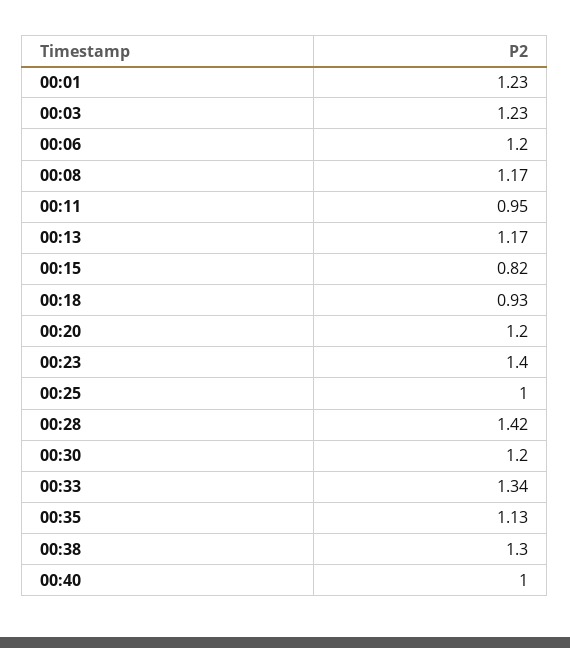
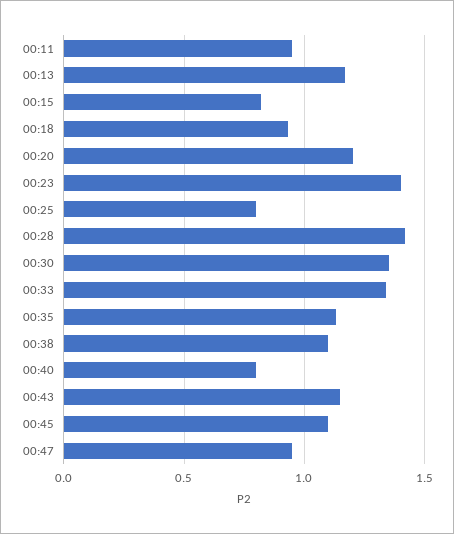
00:01: 1.23 -> none
00:03: 1.23 -> none
00:06: 1.2 -> none
00:08: 1.17 -> none
00:25: 1 -> 0.8
00:30: 1.2 -> 1.35
00:38: 1.3 -> 1.1
00:40: 1 -> 0.8
00:43: none -> 1.15
00:45: none -> 1.1
00:47: none -> 0.95

